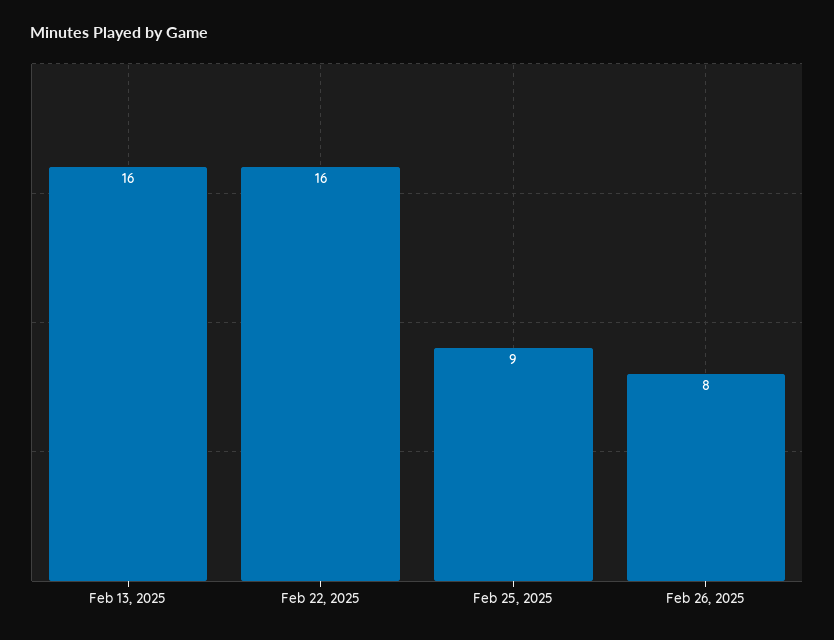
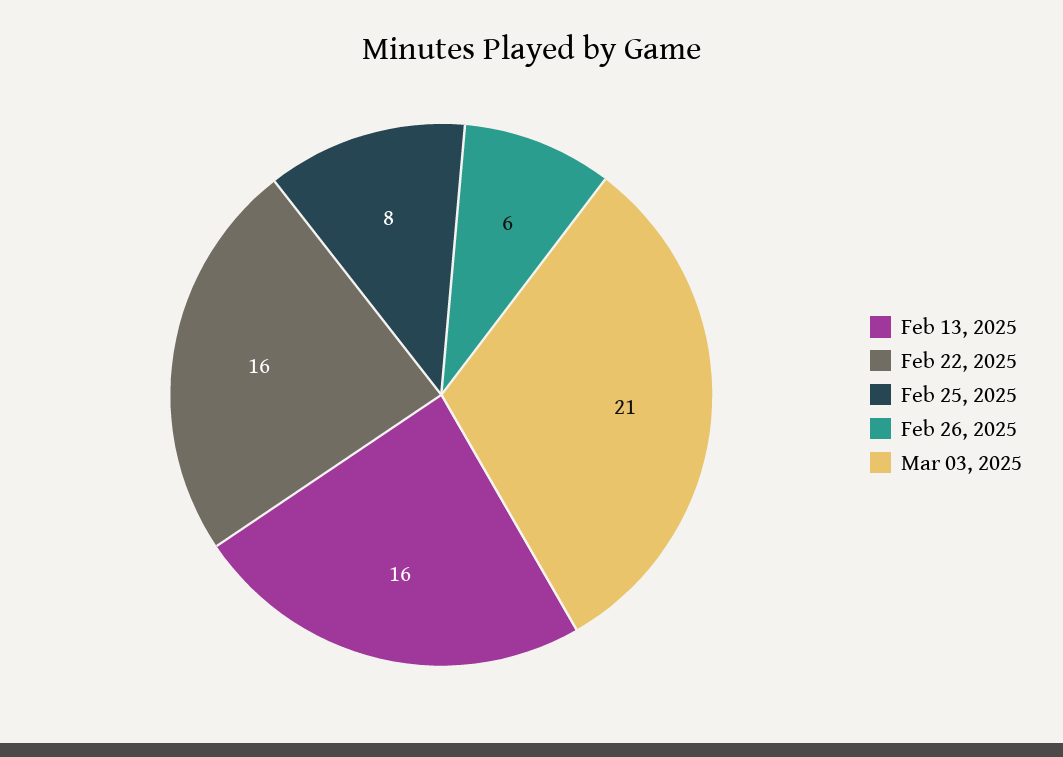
Feb 25, 2025: 9 -> 8
Feb 26, 2025: 8 -> 6
Mar 03, 2025: none -> 21

